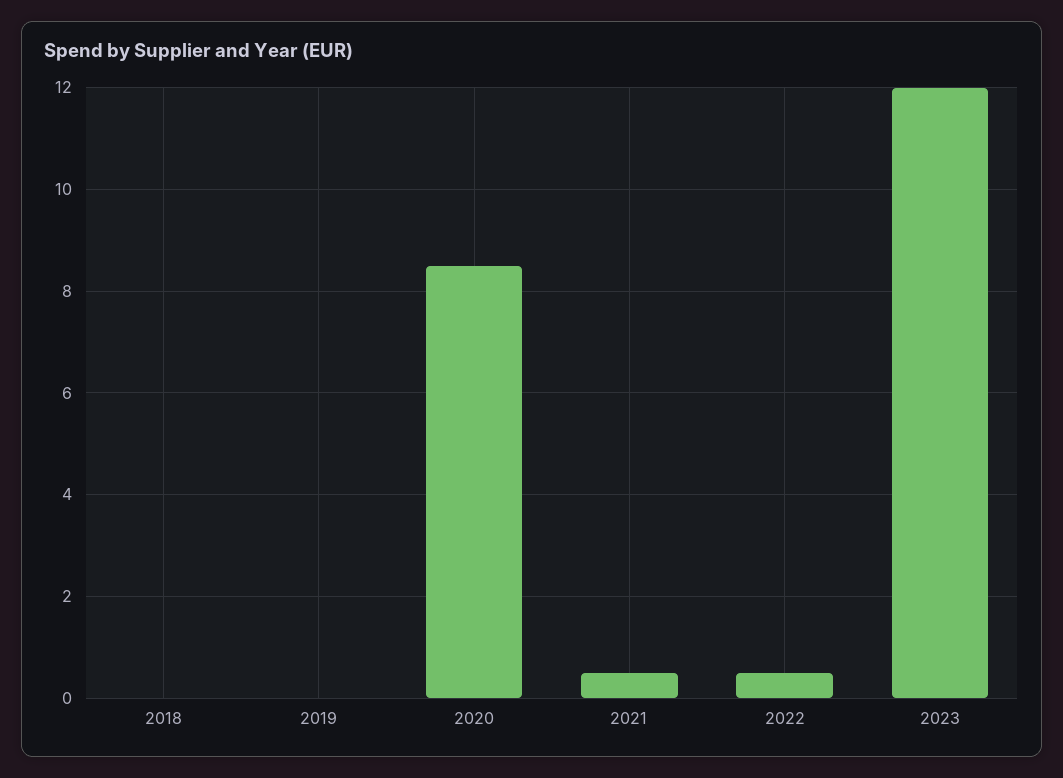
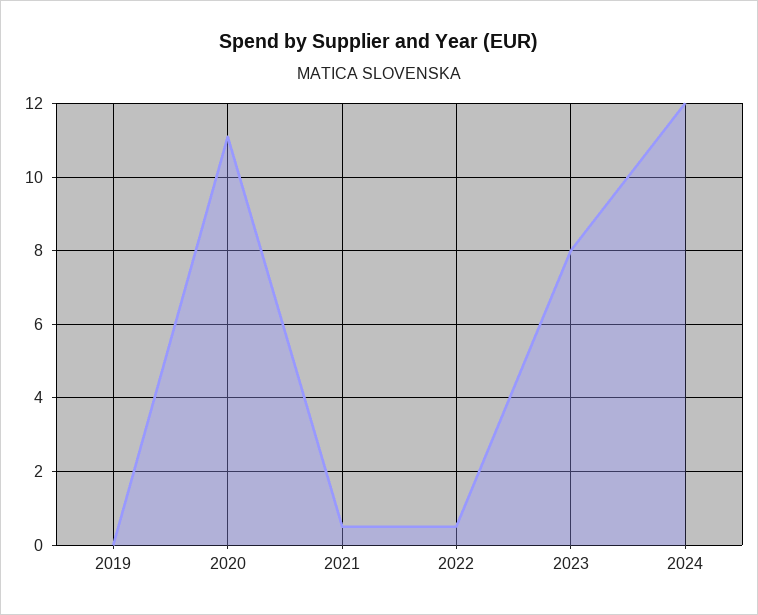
2018: 0 -> none
2020: 8.5 -> 11
2023: 12 -> 8
2024: none -> 12

